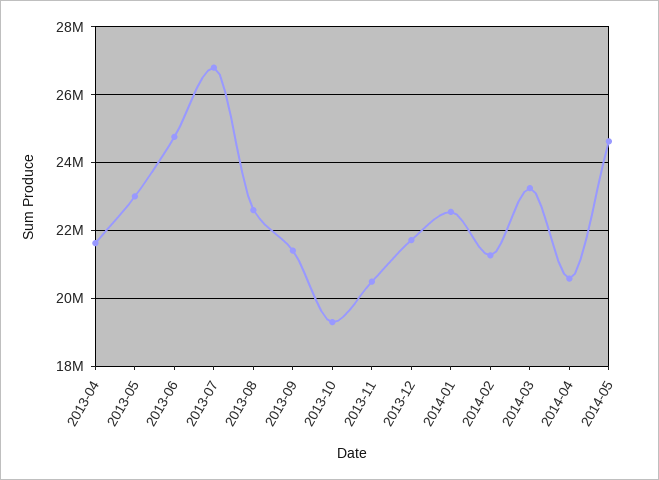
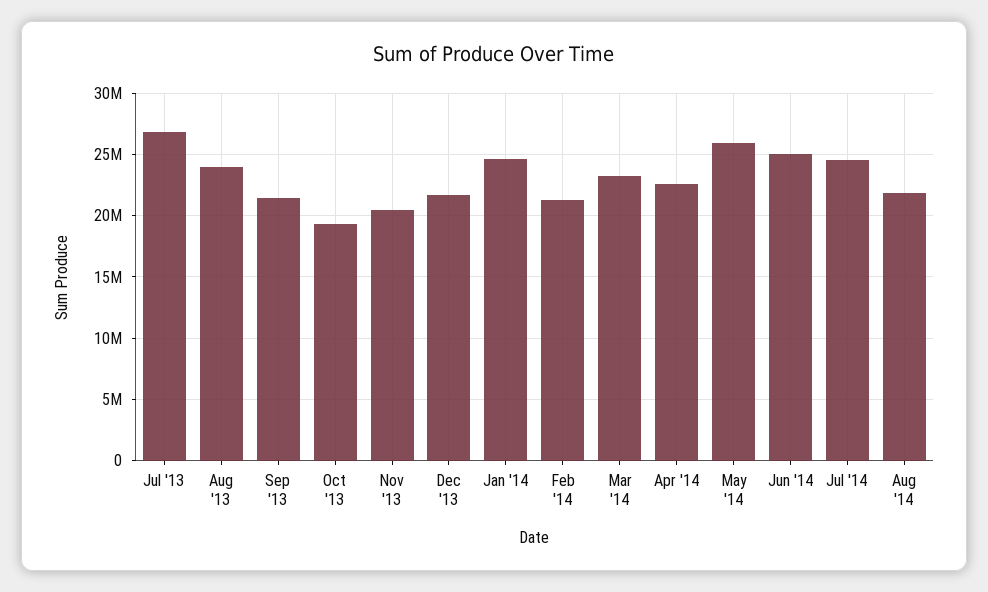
2013-04: 21600000 -> none
2013-05: 23000000 -> none
2013-06: 24800000 -> none
2013-08: 22600000 -> 24000000
2014-01: 22600000 -> 24500000
2014-04: 20600000 -> 22500000
2014-05: 24600000 -> 26000000
Jun '14: none -> 25000000
Jul '14: none -> 24500000
Aug '14: none -> 22000000

